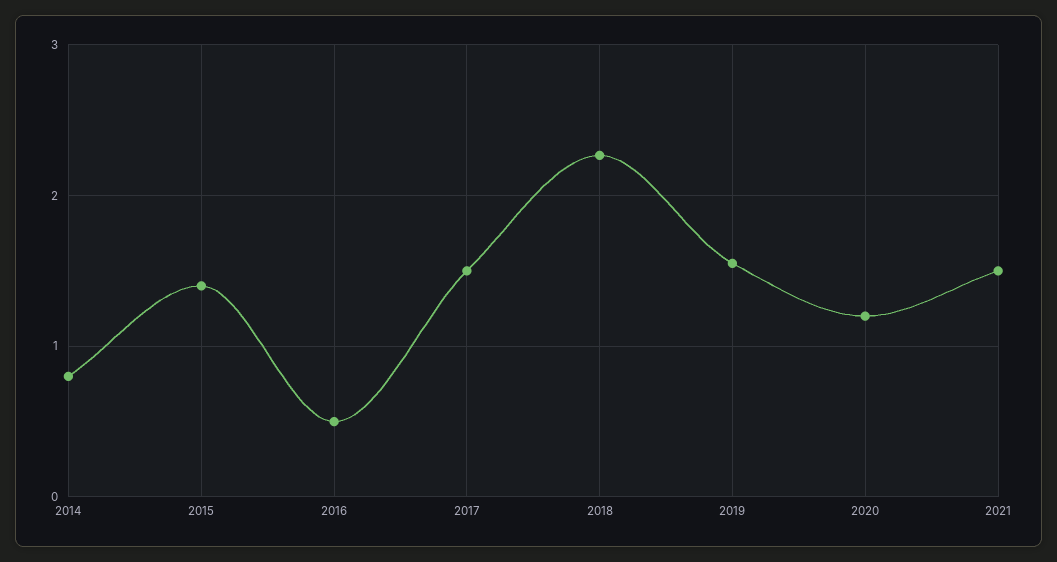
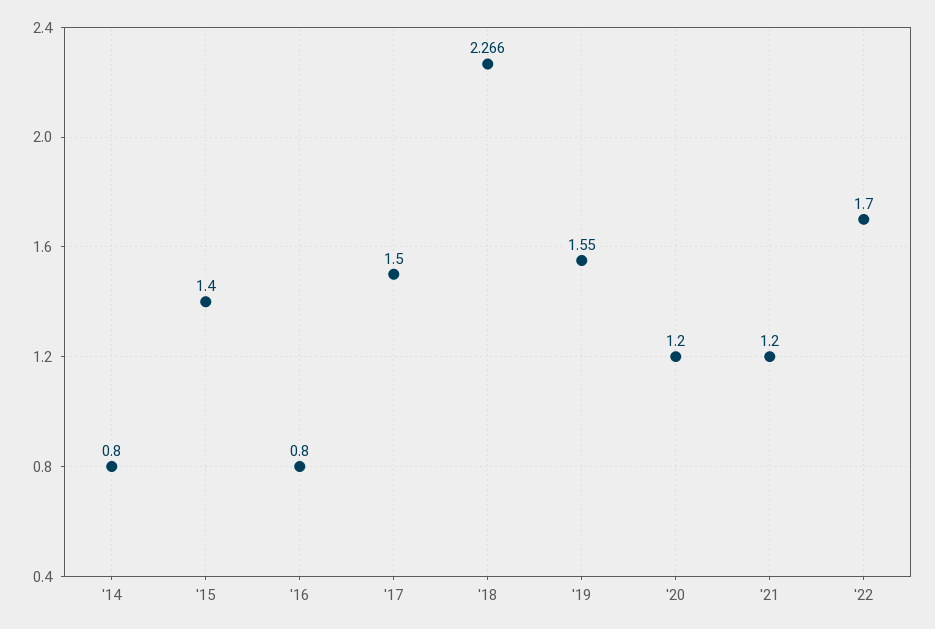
2016: 0.5 -> 0.8
2021: 1.5 -> 1.2
'22: none -> 1.7

